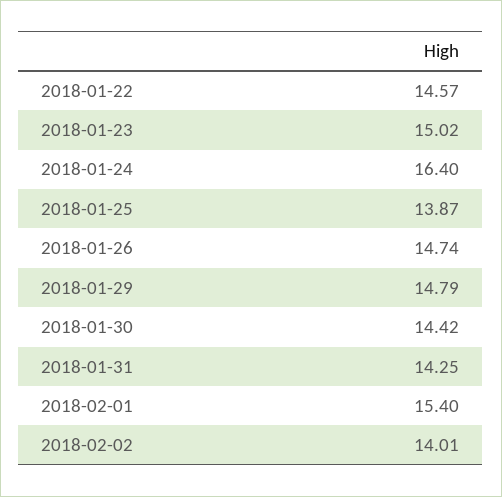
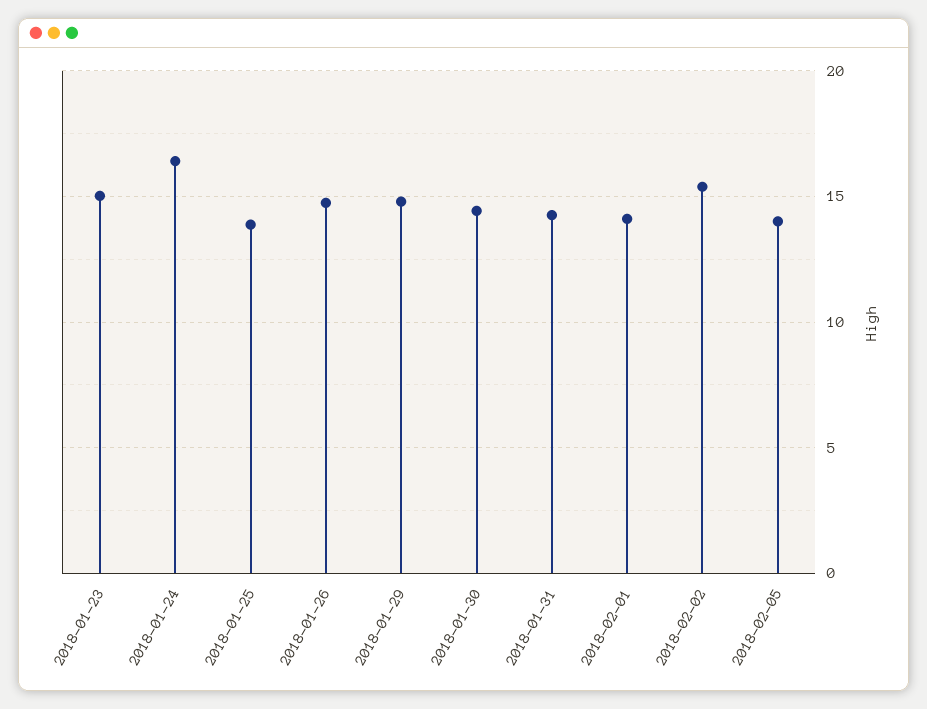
2018-01-22: 14.57 -> none
2018-02-01: 15.4 -> 14
2018-02-02: 14.01 -> 15.5
2018-02-05: none -> 14

